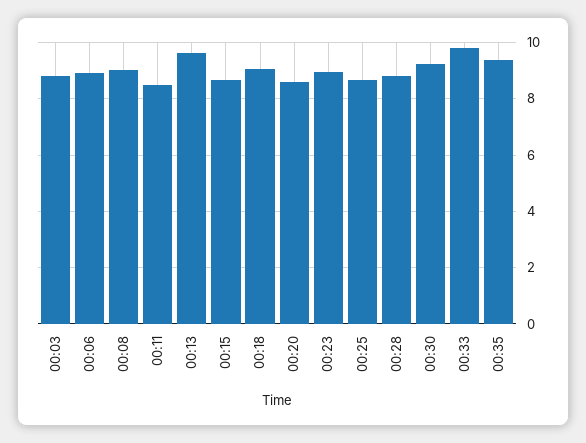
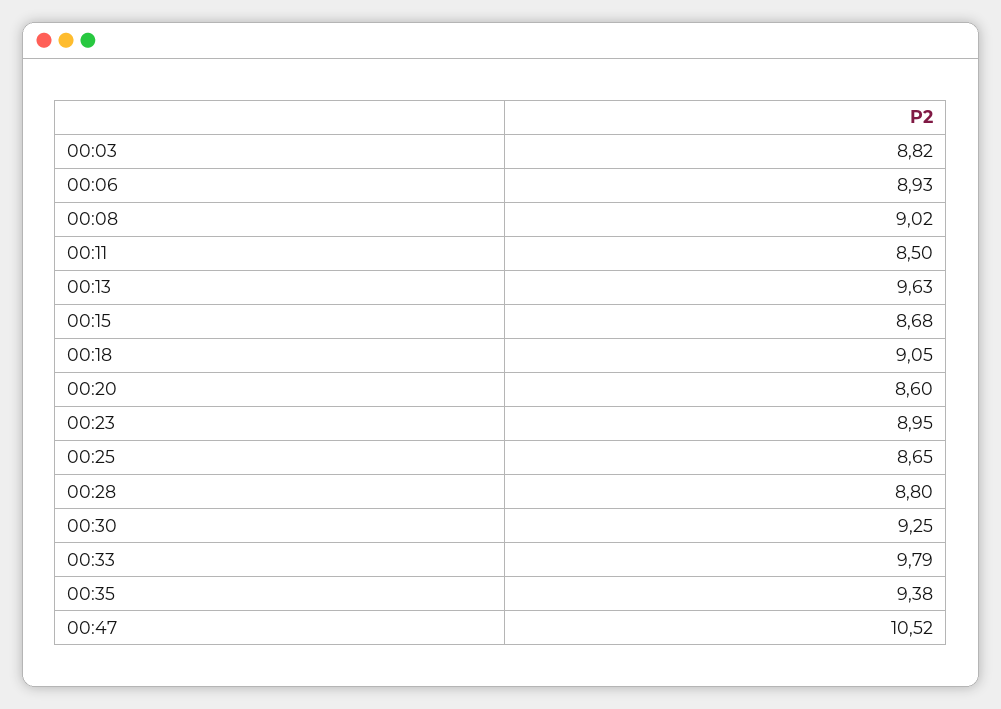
00:47: none -> 10.52

